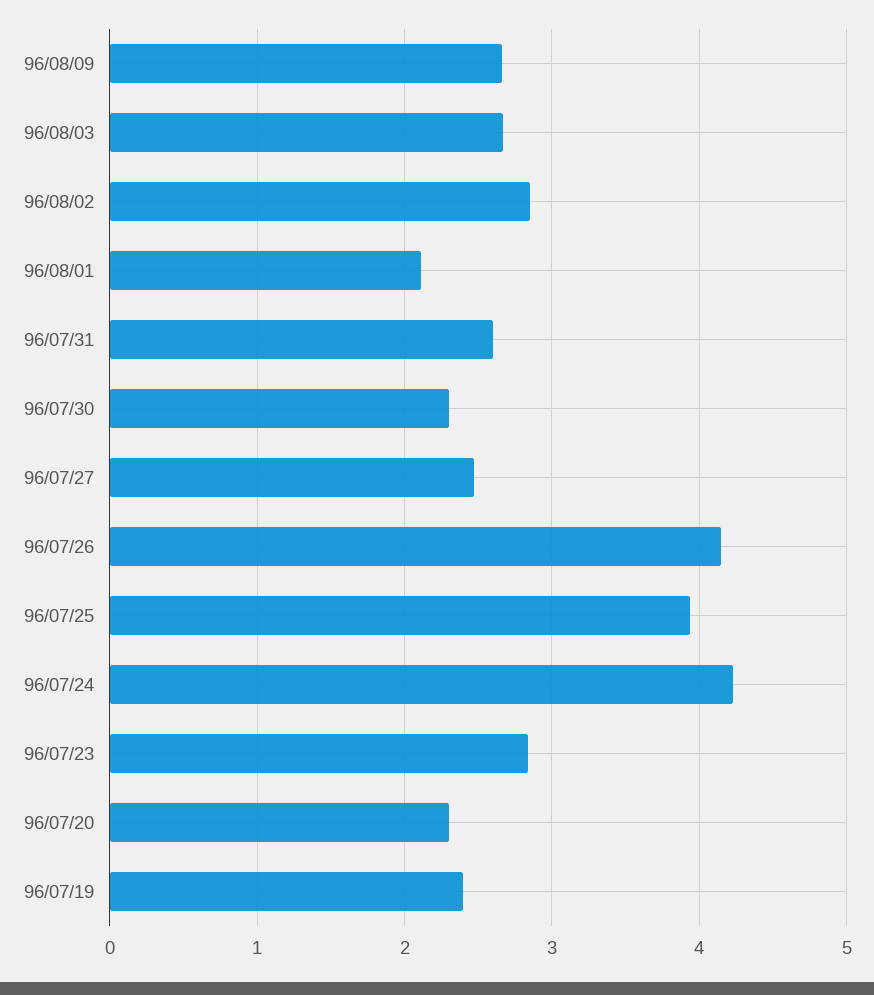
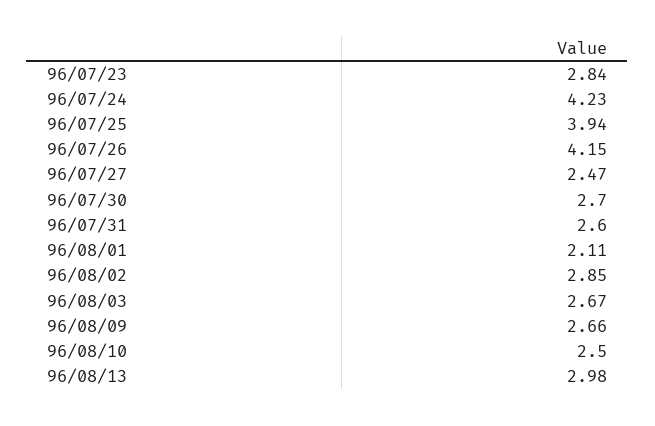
96/07/30: 2.3 -> 2.7
96/07/20: 2.3 -> none
96/07/19: 2.4 -> none
96/08/10: none -> 2.5
96/08/13: none -> 2.98

